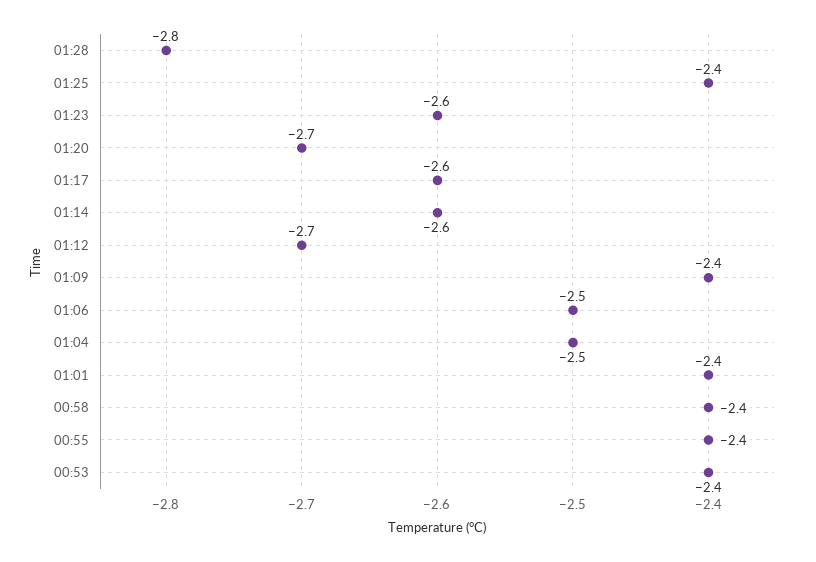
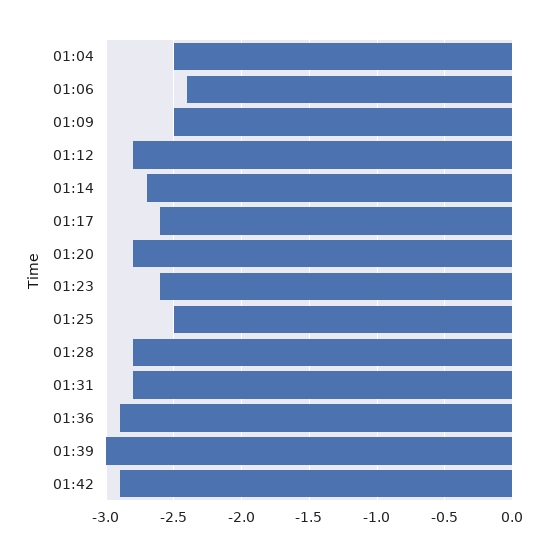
01:25: -2.4 -> -2.5
01:20: -2.7 -> -2.8
01:14: -2.6 -> -2.7
01:12: -2.7 -> -2.8
01:09: -2.4 -> -2.5
01:06: -2.5 -> -2.4
01:01: -2.4 -> none
00:58: -2.4 -> none
00:55: -2.4 -> none
00:53: -2.4 -> none
01:31: none -> -2.8
01:36: none -> -2.9
01:39: none -> -3
01:42: none -> -2.9

